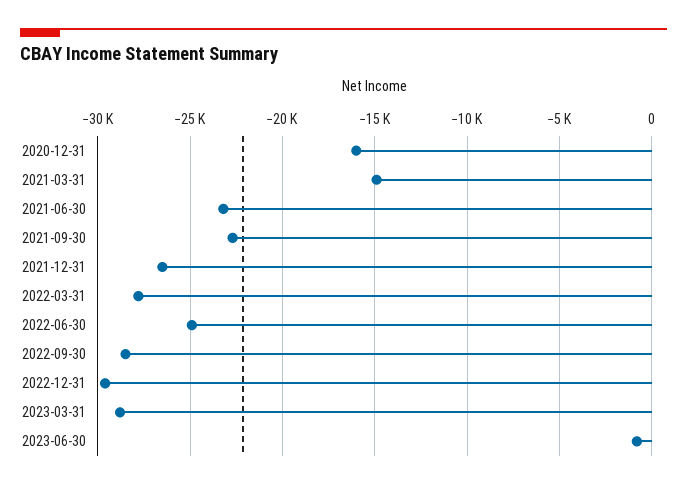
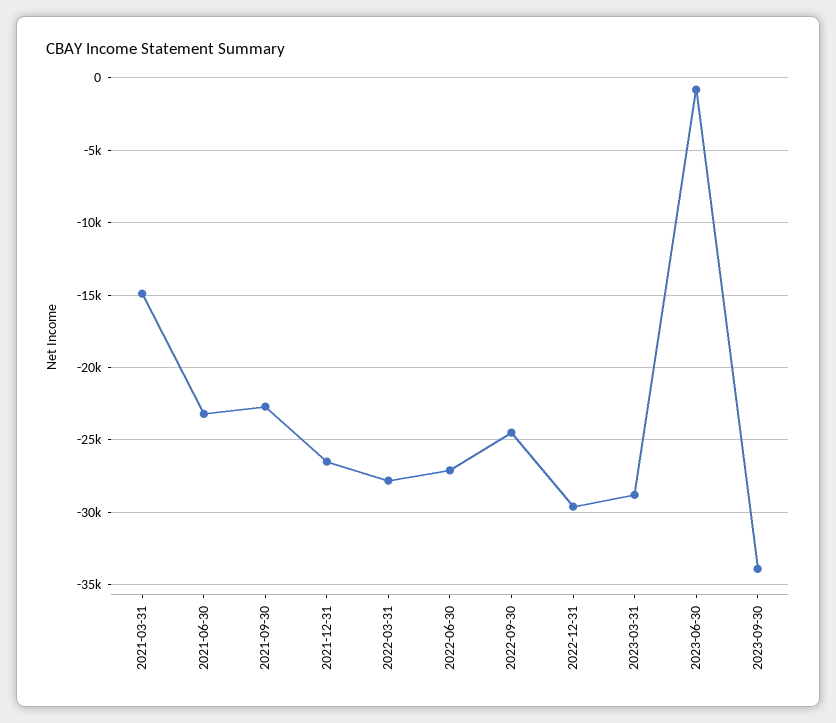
2020-12-31: -16000 -> none
2022-06-30: -25000 -> -27000
2022-09-30: -28500 -> -24500
2023-09-30: none -> -34000

